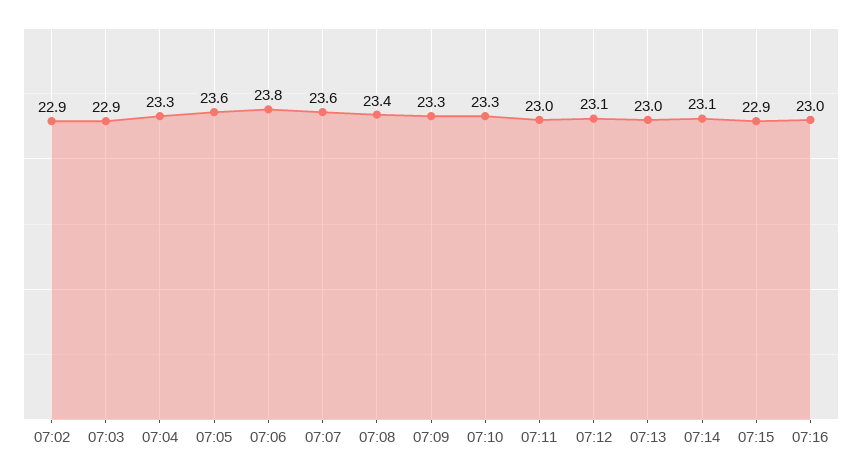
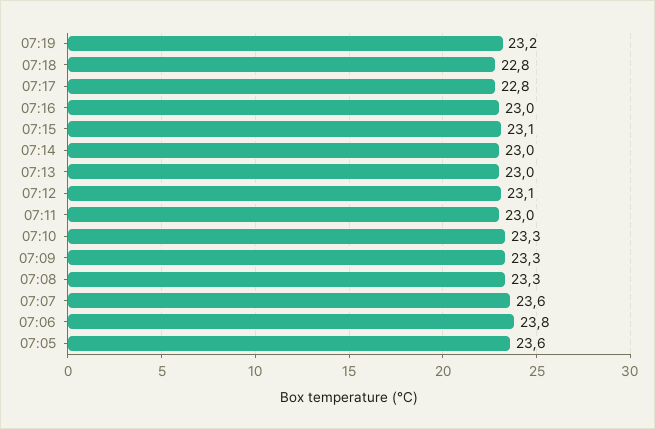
07:02: 22.9 -> none
07:03: 22.9 -> none
07:04: 23.3 -> none
07:08: 23.4 -> 23.3
07:14: 23.1 -> 23
07:15: 22.9 -> 23.1
07:19: none -> 23.2
07:18: none -> 22.8
07:17: none -> 22.8

